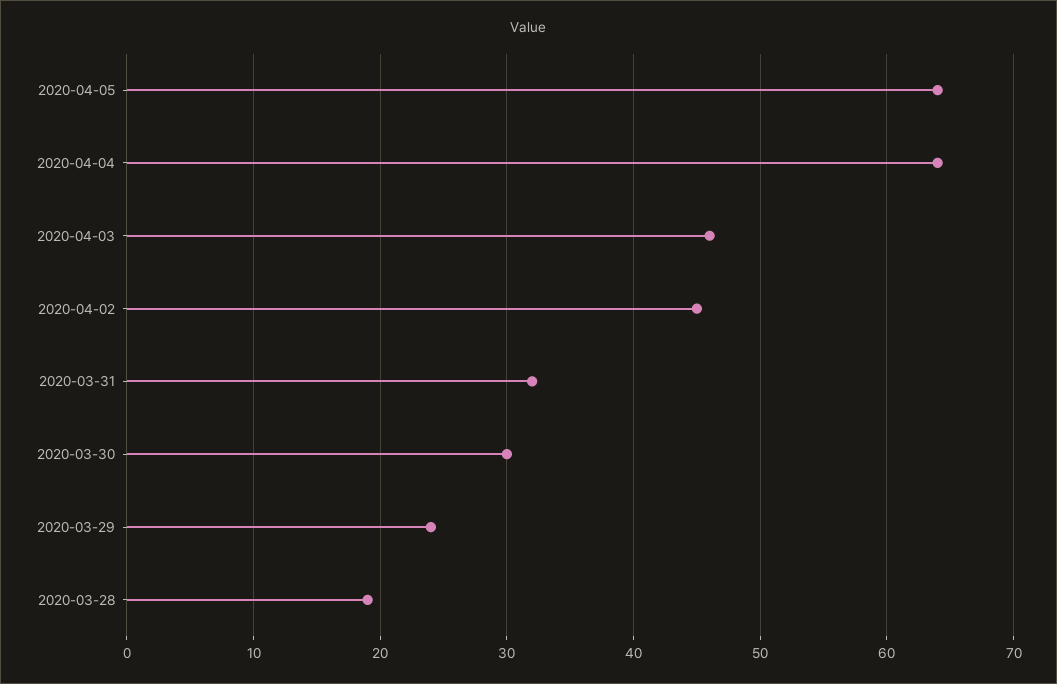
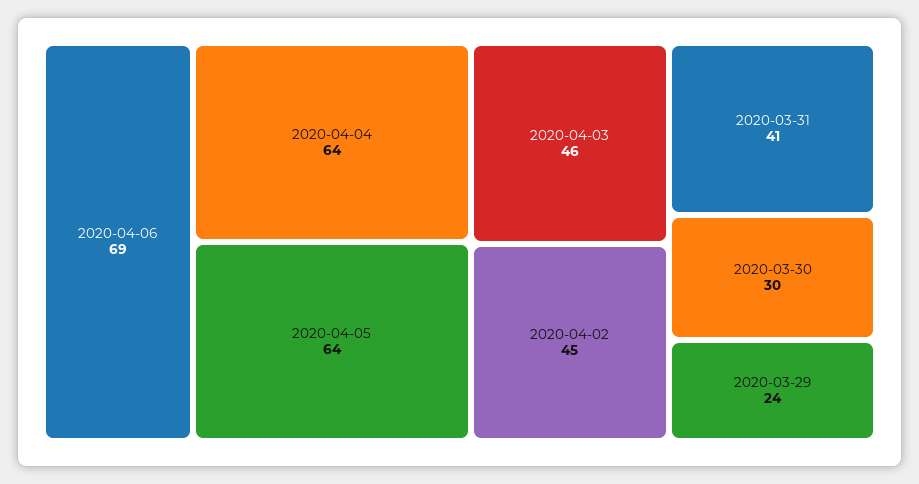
2020-03-31: 32 -> 41
2020-03-28: 19 -> none
2020-04-06: none -> 69

